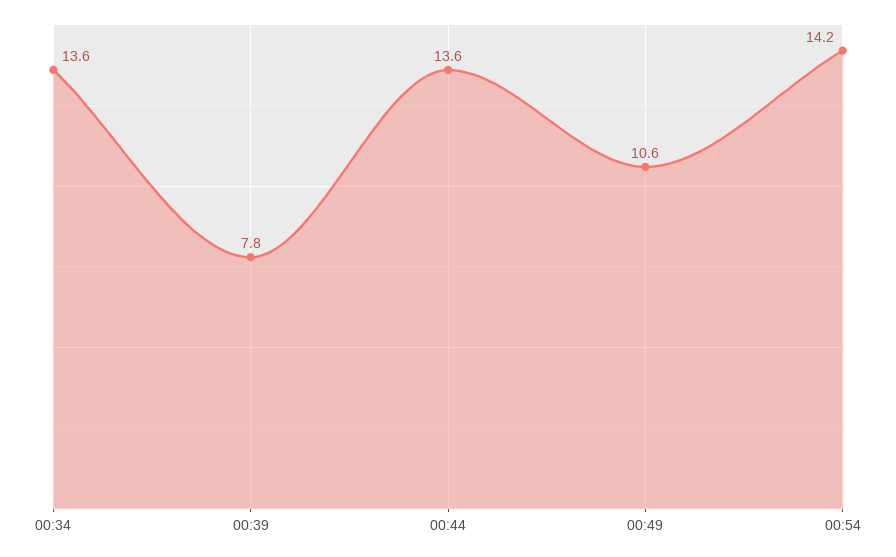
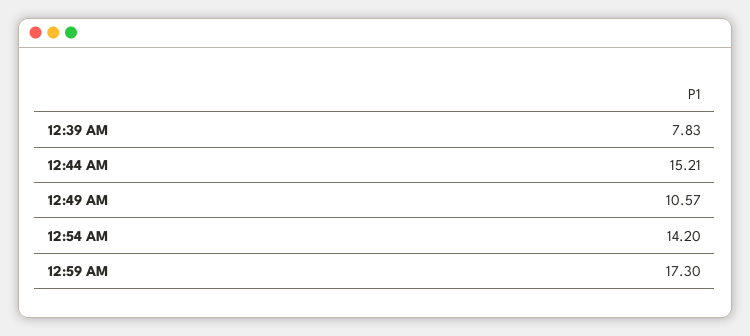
00:34: 13.6 -> none
00:44: 13.6 -> 15.21
12:59 AM: none -> 17.3

